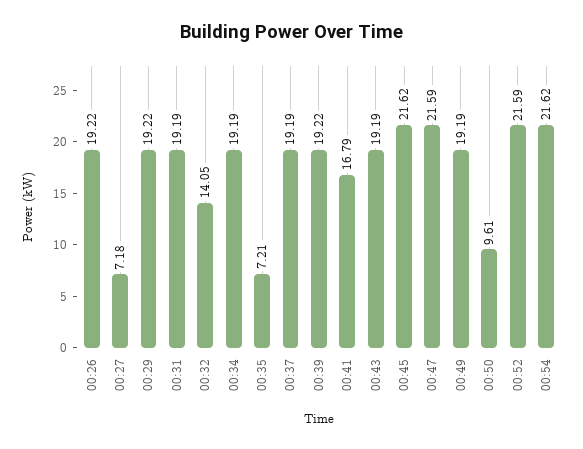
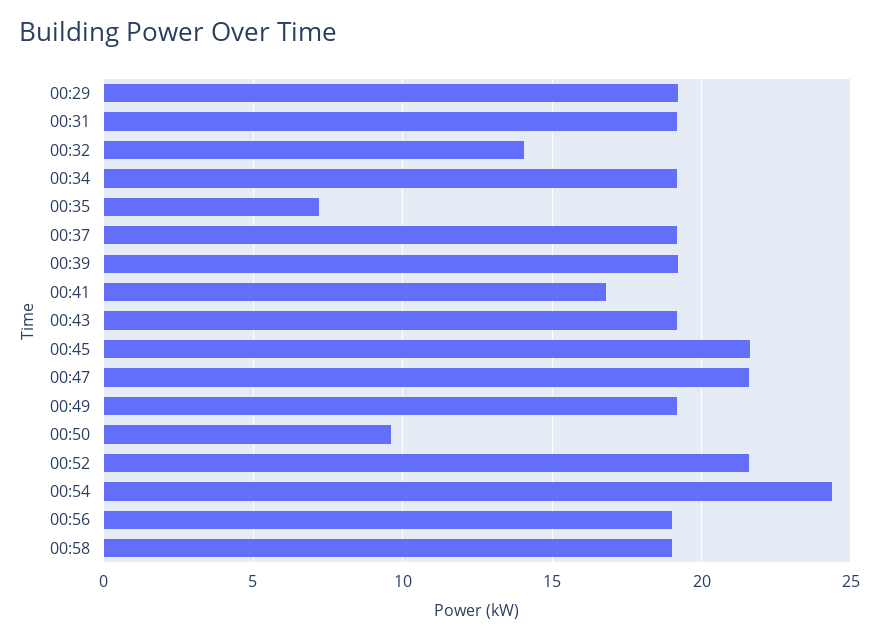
00:26: 19.22 -> none
00:27: 7.18 -> none
00:54: 21.62 -> 24.5
00:56: none -> 19
00:58: none -> 19

